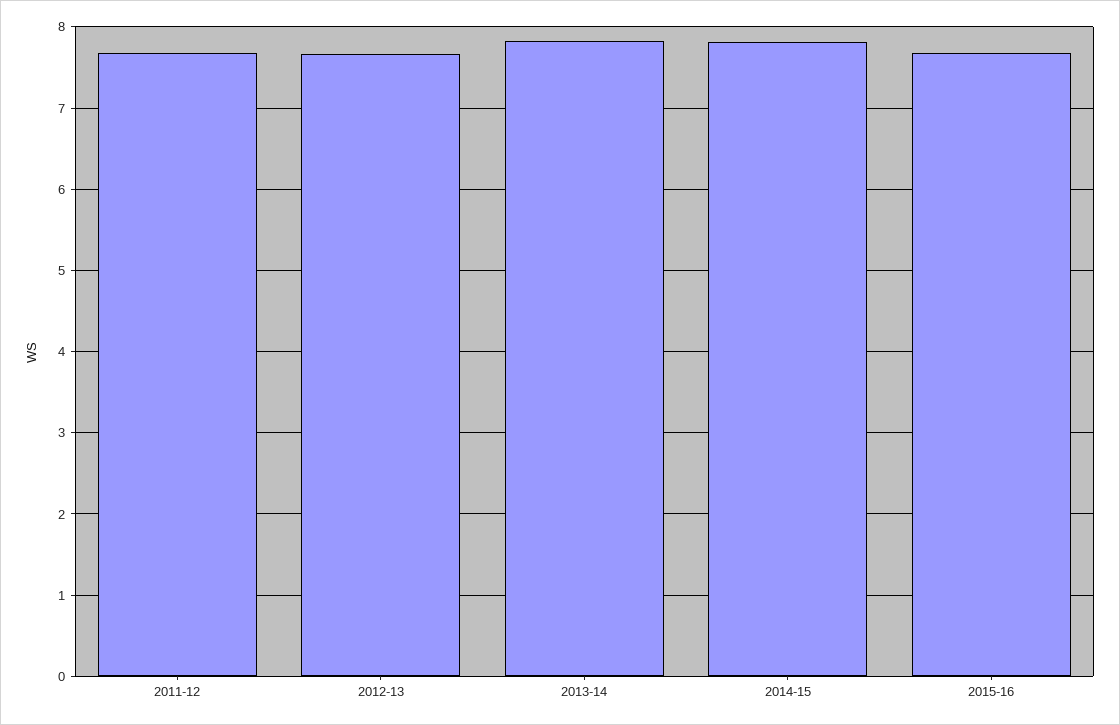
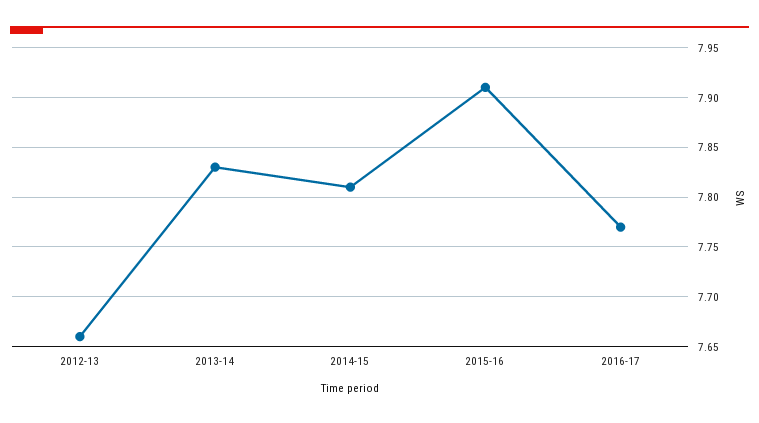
2011-12: 7.7 -> none
2015-16: 7.7 -> 7.91
2016-17: none -> 7.77

